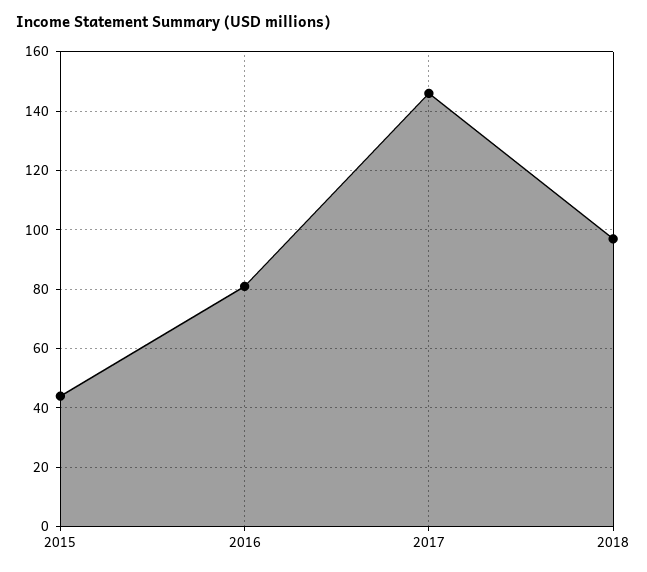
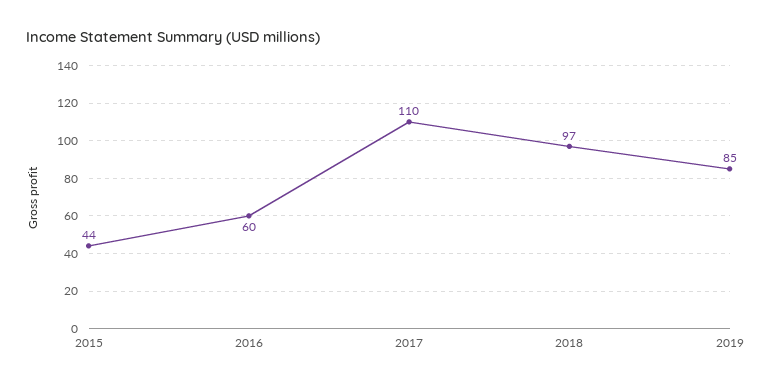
2016: 80 -> 60
2017: 145 -> 110
2019: none -> 85

